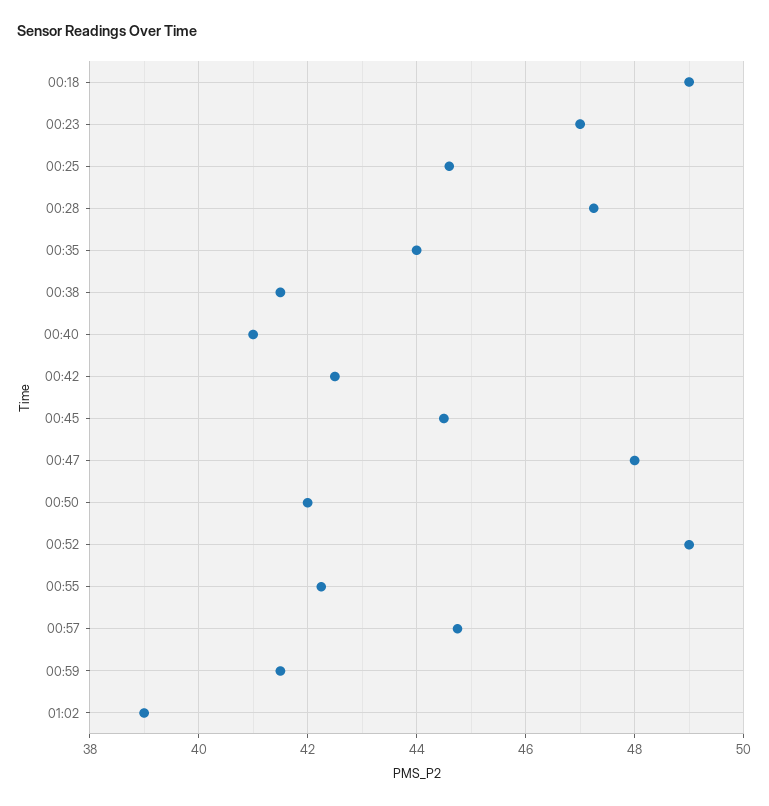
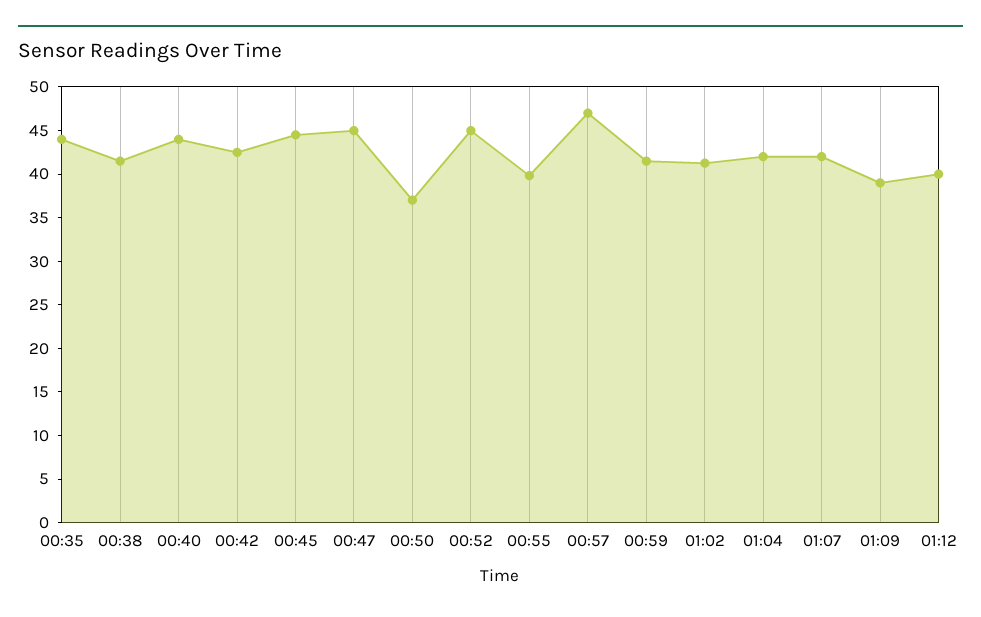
00:18: 49 -> none
00:23: 47 -> none
00:25: 44.6 -> none
00:28: 47.2 -> none
00:40: 41 -> 44
00:47: 48 -> 45
00:50: 42 -> 37
00:52: 49 -> 45
00:55: 42.2 -> 40
00:57: 44.8 -> 47
01:02: 39 -> 41
01:04: none -> 42
01:07: none -> 42
01:09: none -> 39
01:12: none -> 40

